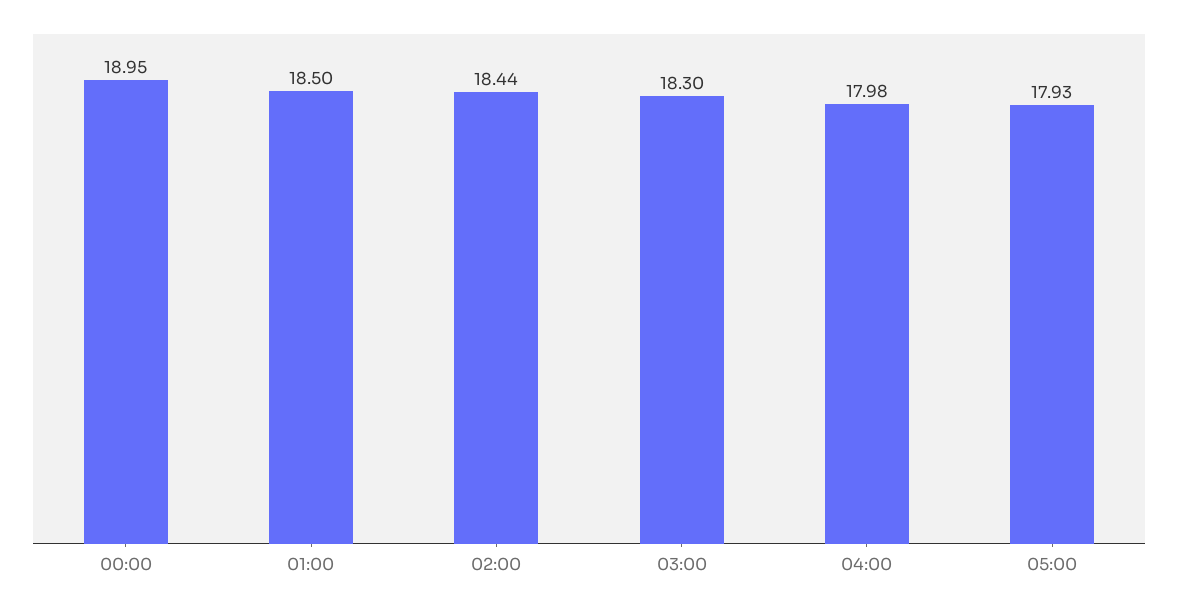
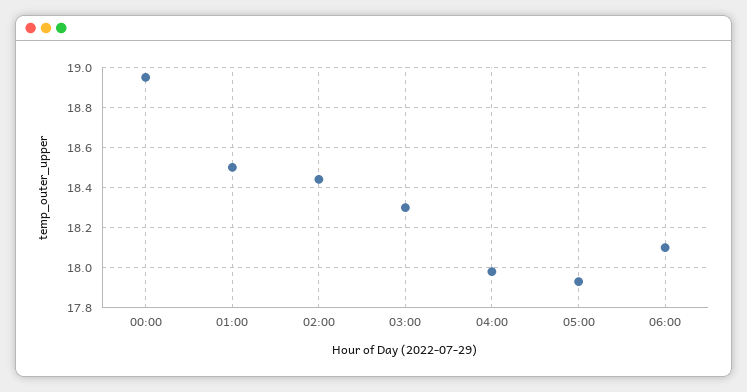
06:00: none -> 18.1

